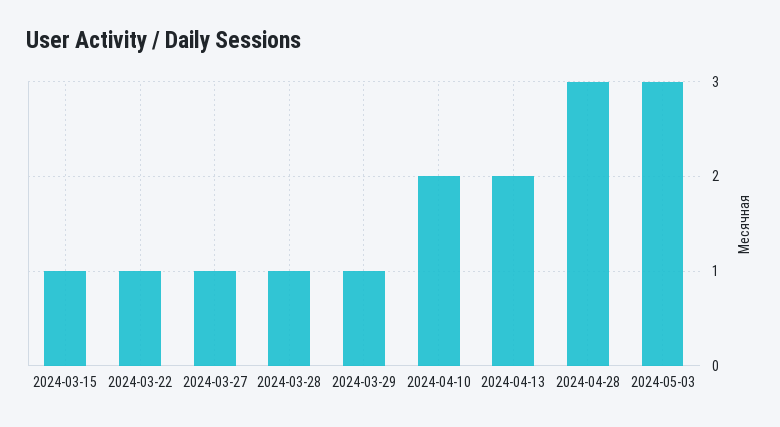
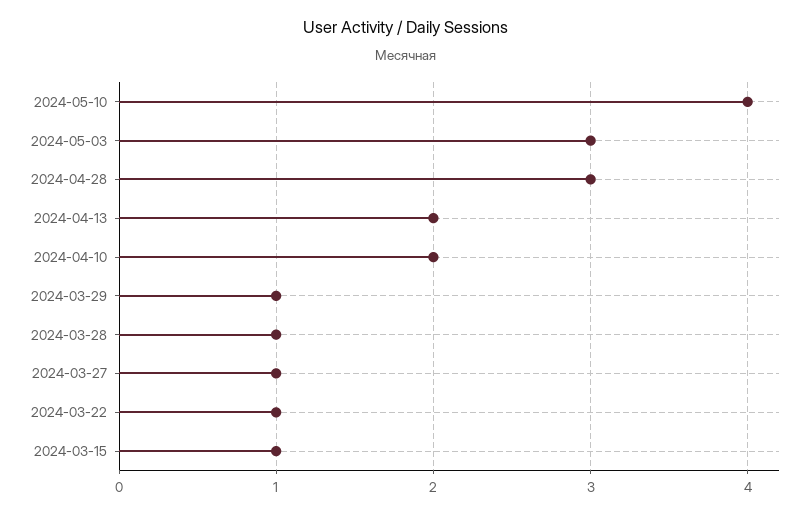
2024-05-10: none -> 4

